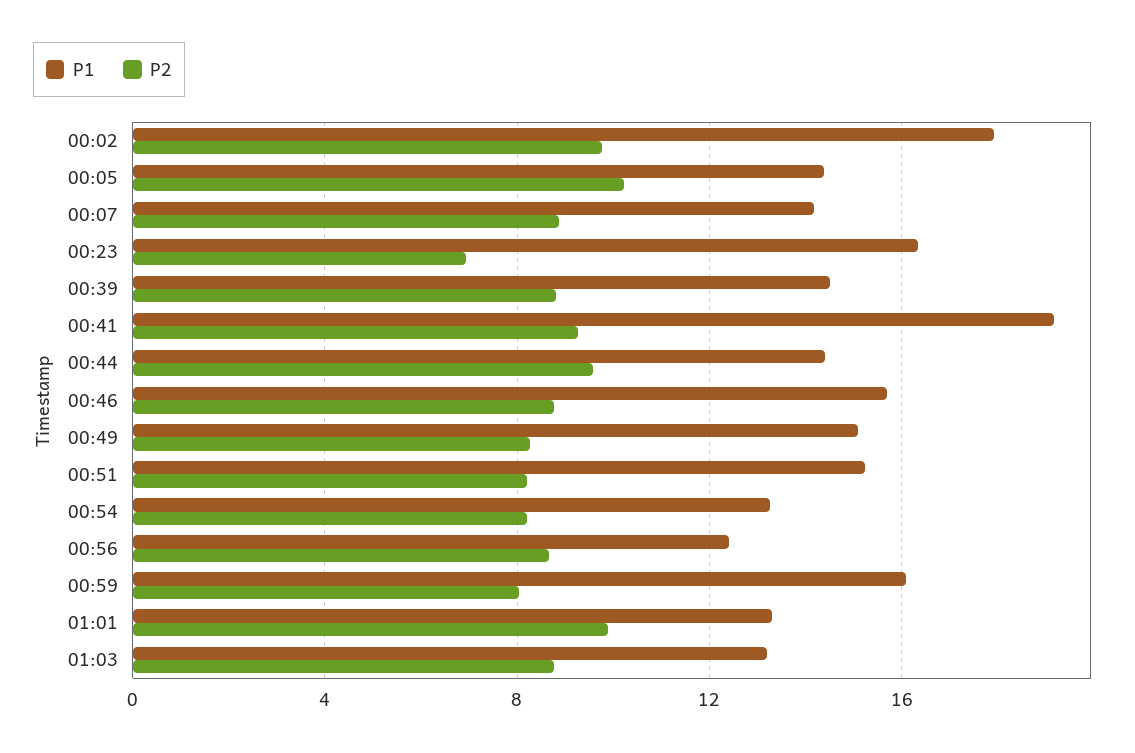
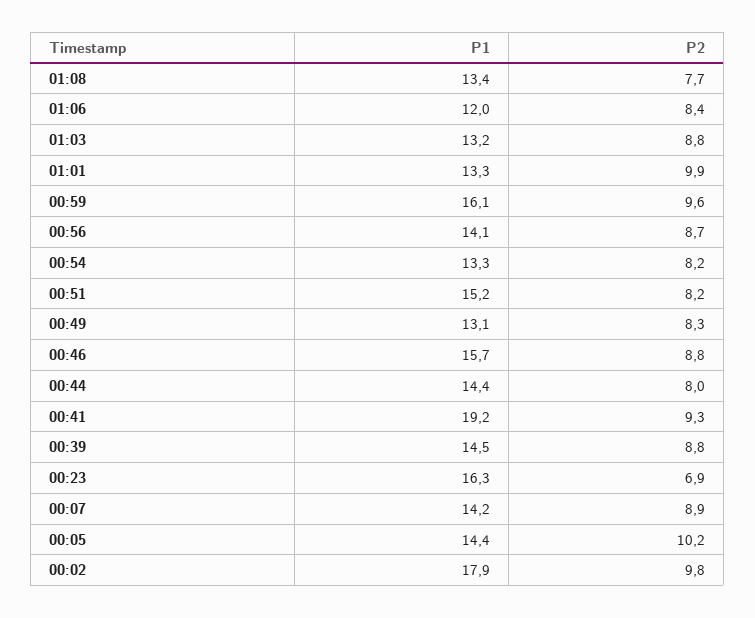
P2, 00:44: 9.5 -> 8
P1, 00:49: 15 -> 13.1
P1, 00:56: 12.5 -> 14.1
P2, 00:59: 8 -> 9.6
P1, 01:08: none -> 13.4
P2, 01:08: none -> 7.7
P1, 01:06: none -> 12
P2, 01:06: none -> 8.4

